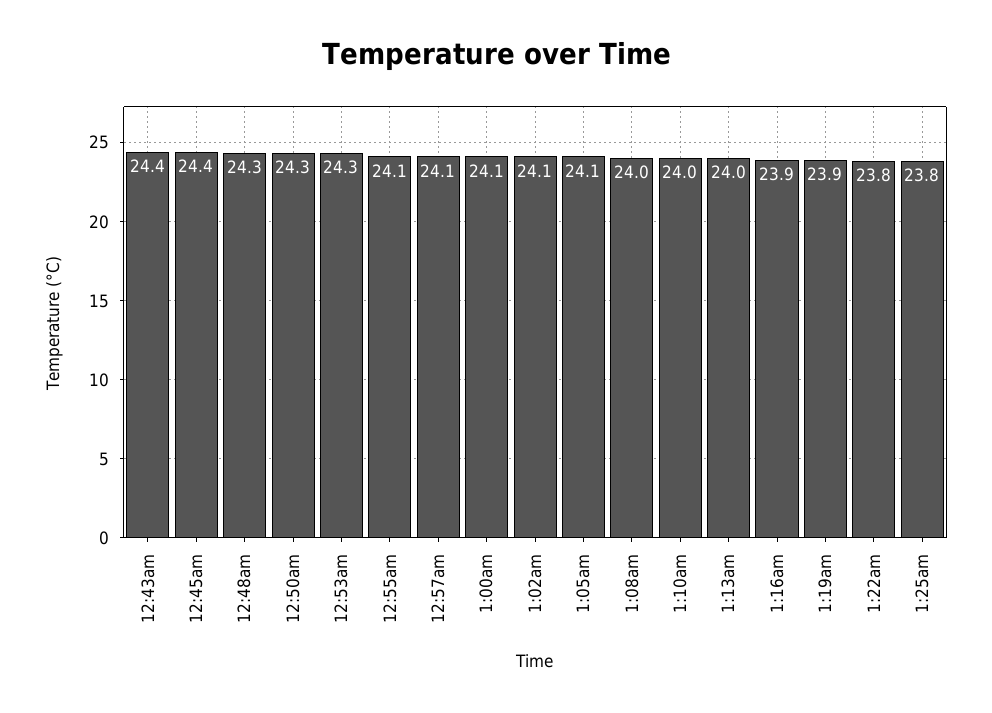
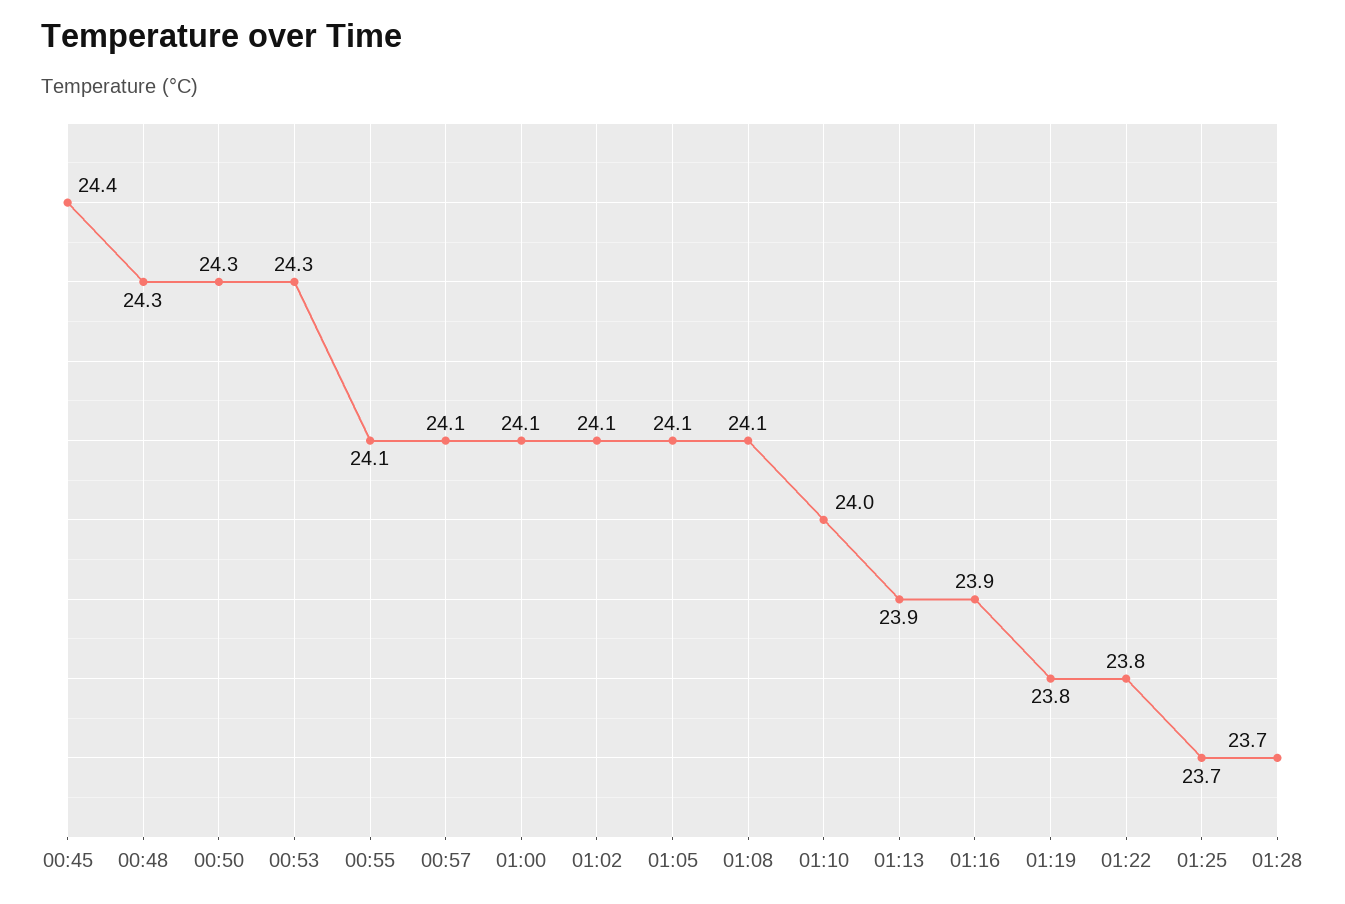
12:43am: 24.4 -> none
1:08am: 24 -> 24.1
1:13am: 24 -> 23.9
1:19am: 23.9 -> 23.8
1:25am: 23.8 -> 23.7
01:28: none -> 23.7

